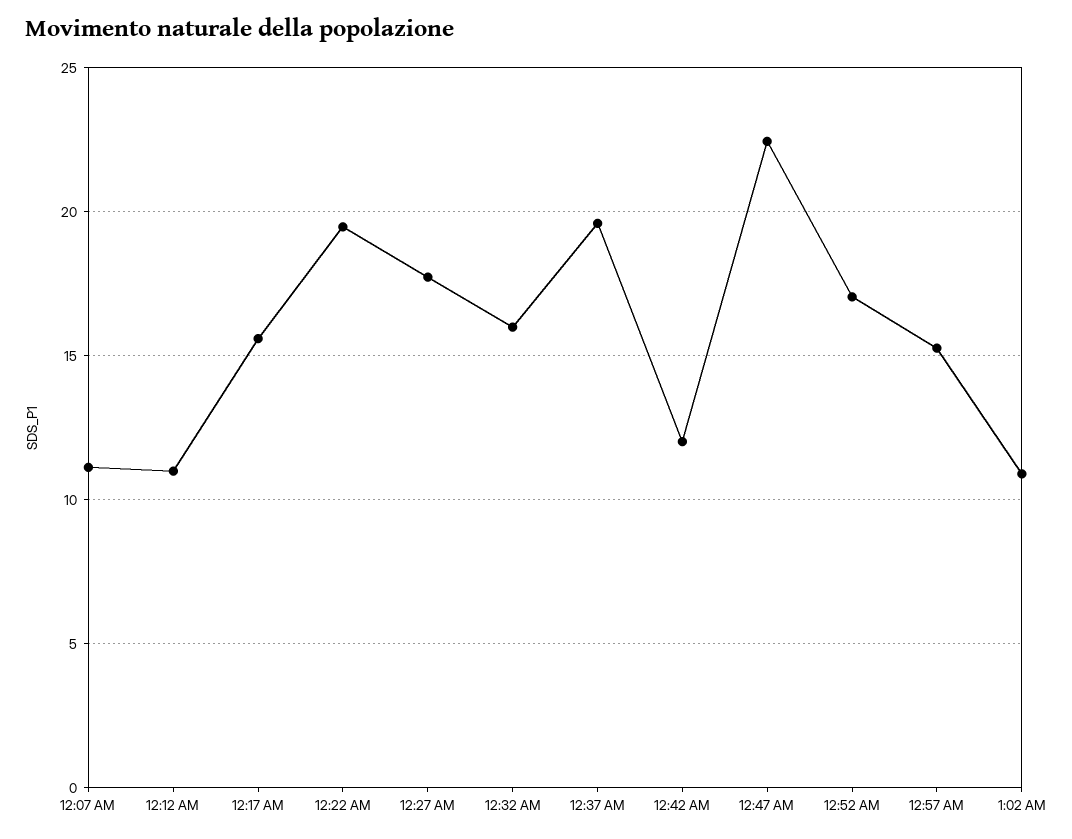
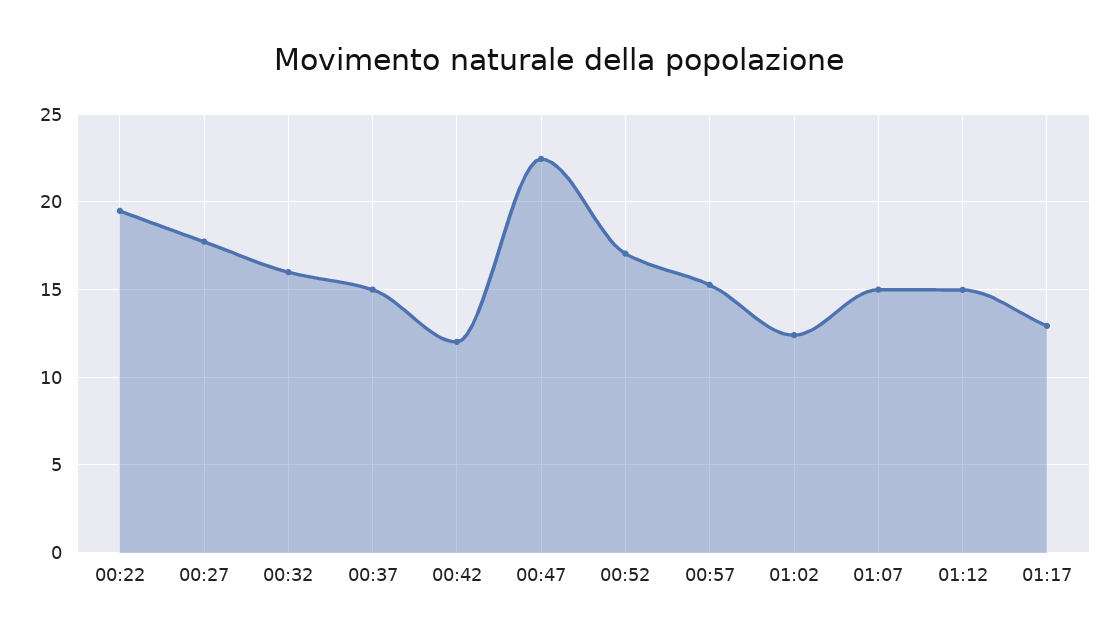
12:07 AM: 11 -> none
12:12 AM: 11 -> none
12:17 AM: 15.5 -> none
12:37 AM: 19.5 -> 15
1:02 AM: 11 -> 12.5
01:07: none -> 15
01:12: none -> 15
01:17: none -> 13

